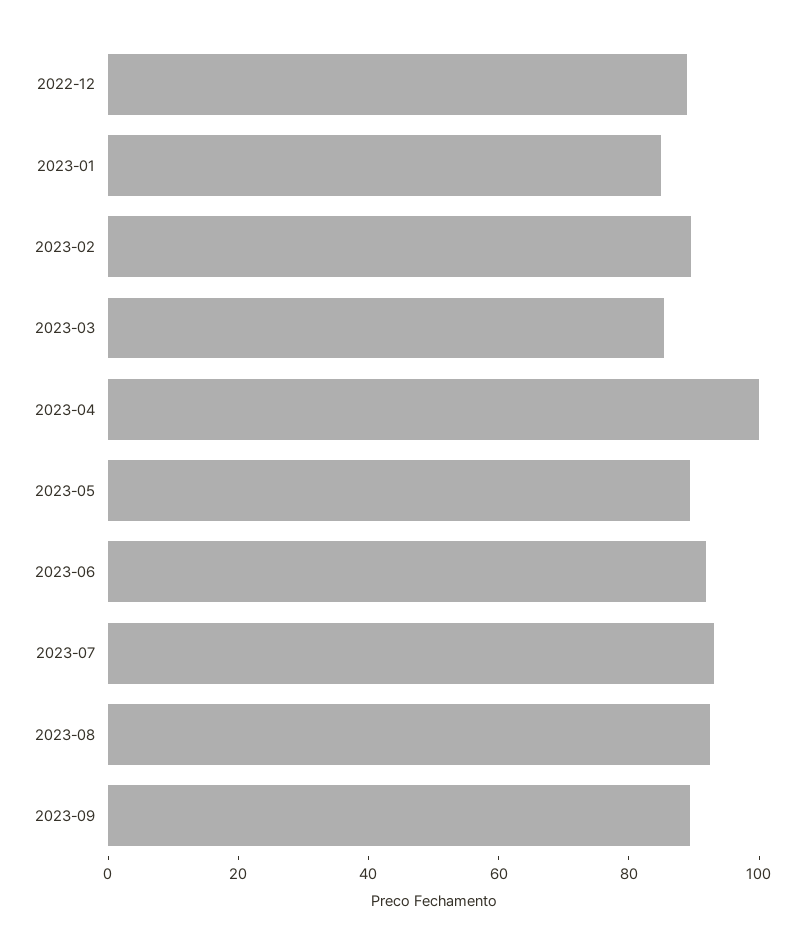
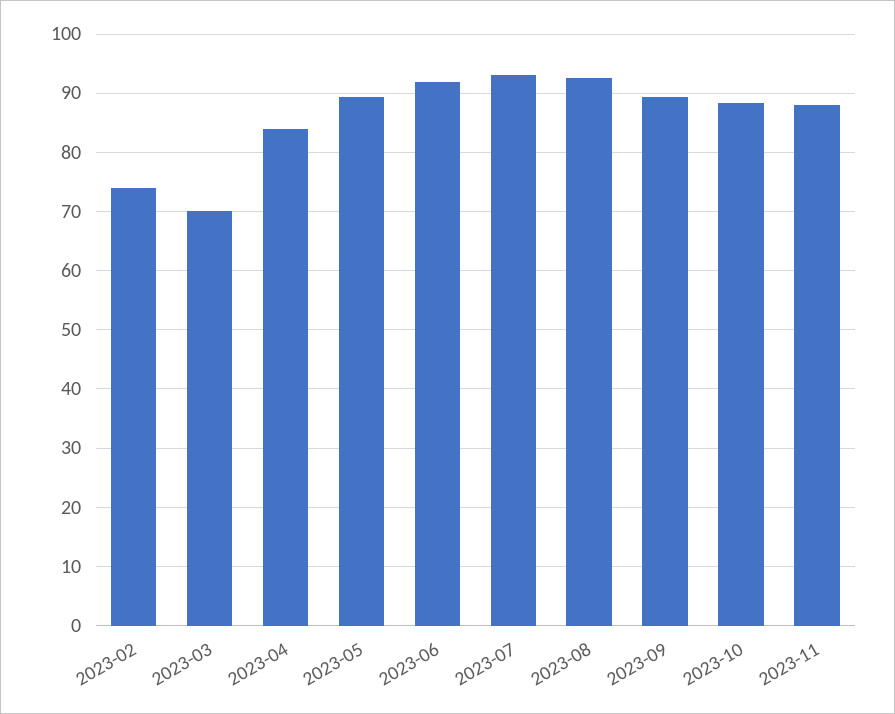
2022-12: 90 -> none
2023-01: 85 -> none
2023-02: 90 -> 74
2023-03: 85 -> 70
2023-04: 100 -> 84
2023-10: none -> 88
2023-11: none -> 88

